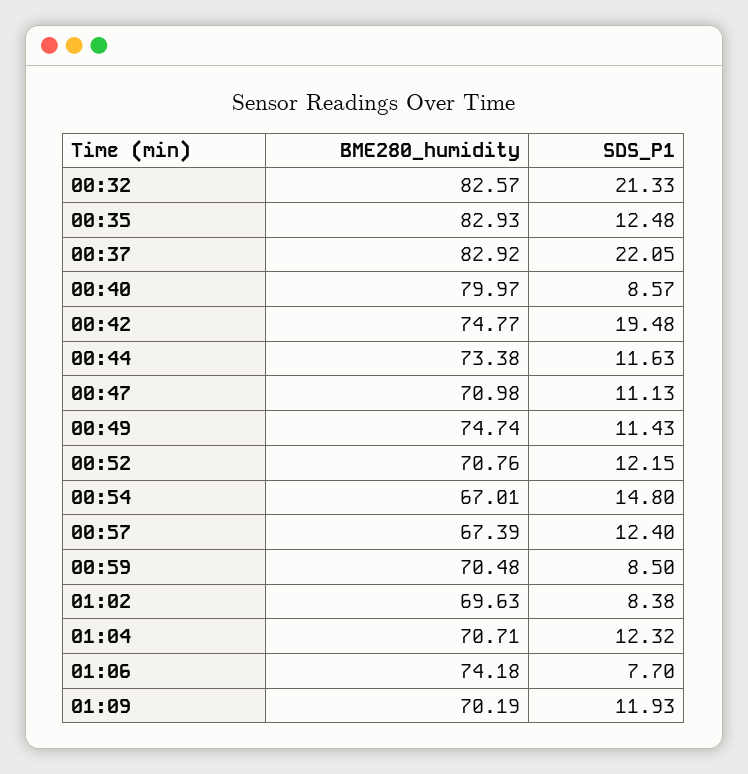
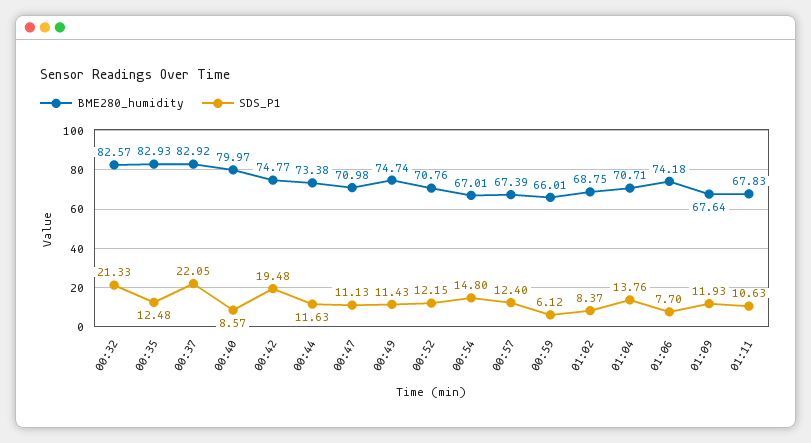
BME280_humidity, 00:59: 70.48 -> 66.01
SDS_P1, 00:59: 8.5 -> 6.12
BME280_humidity, 01:02: 69.63 -> 68.75
SDS_P1, 01:02: 8.38 -> 8.37
SDS_P1, 01:04: 12.32 -> 13.76
BME280_humidity, 01:09: 70.19 -> 67.64
BME280_humidity, 01:11: none -> 67.83
SDS_P1, 01:11: none -> 10.63

